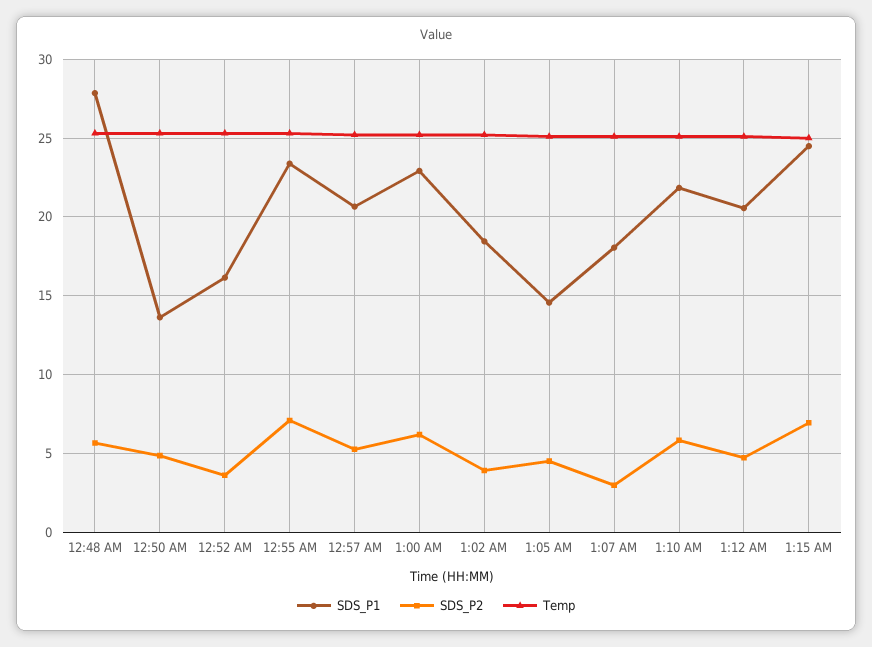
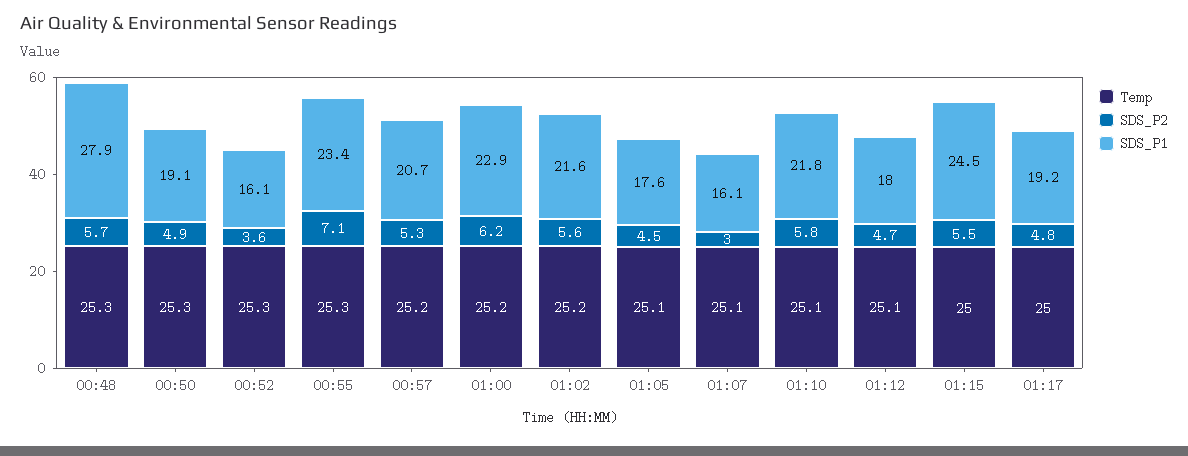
SDS_P1, 12:50 AM: 13.5 -> 19.1
SDS_P1, 1:02 AM: 18.5 -> 21.6
SDS_P2, 1:02 AM: 4 -> 5.6
SDS_P1, 1:05 AM: 14.5 -> 17.6
SDS_P1, 1:07 AM: 18 -> 16.1
SDS_P1, 1:12 AM: 20.5 -> 18
SDS_P2, 1:15 AM: 7 -> 5.5
Temp, 01:17: none -> 25
SDS_P2, 01:17: none -> 4.8
SDS_P1, 01:17: none -> 19.2

